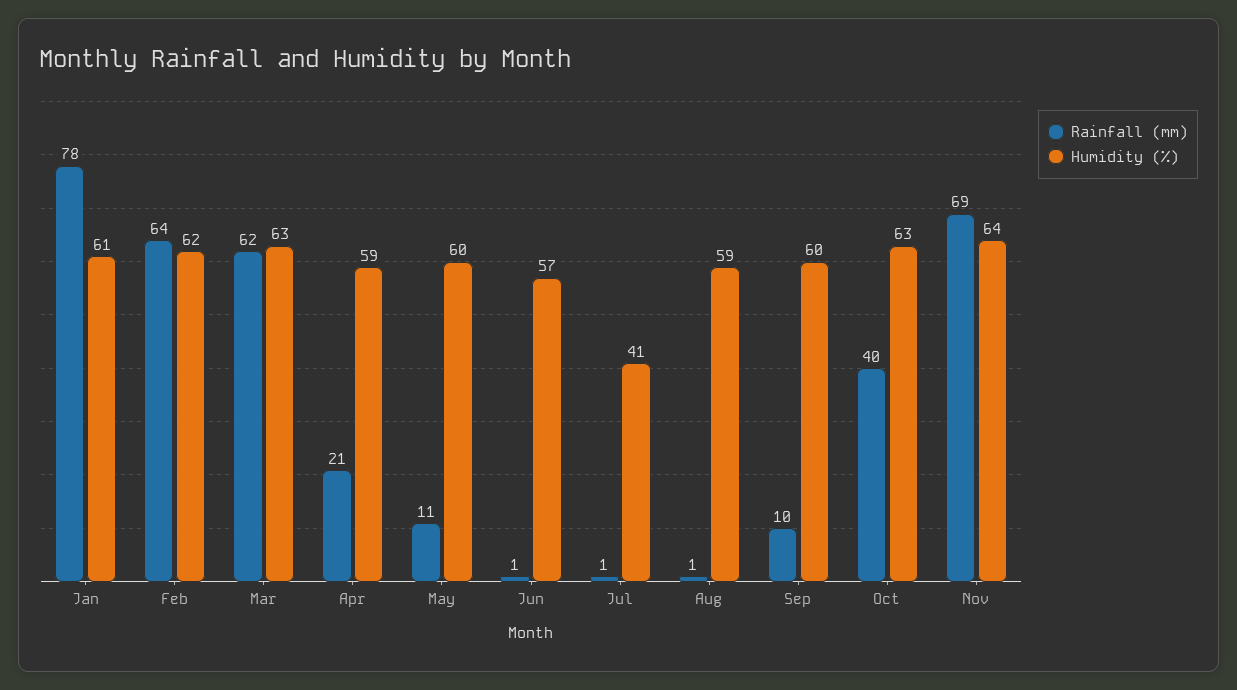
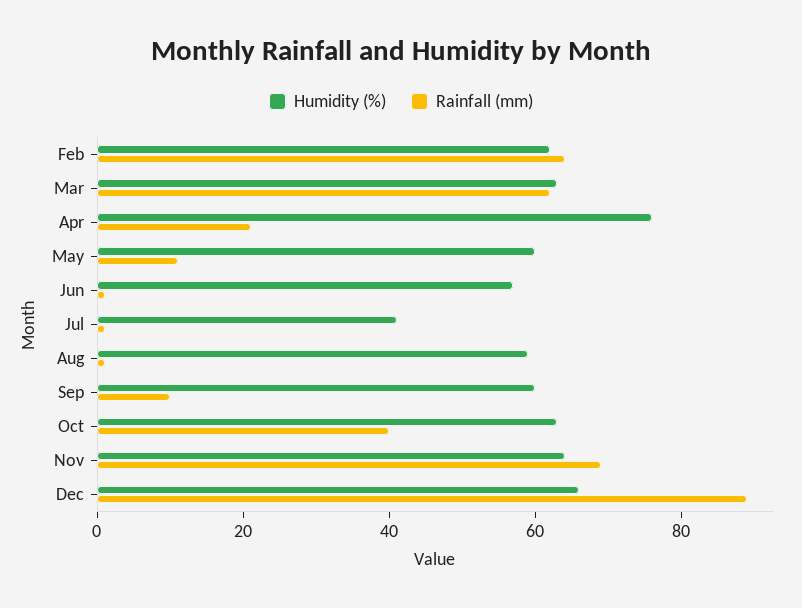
Rainfall (mm), Jan: 78 -> none
Humidity (%), Jan: 61 -> none
Humidity (%), Apr: 59 -> 75
Humidity (%), Dec: none -> 65
Rainfall (mm), Dec: none -> 90

